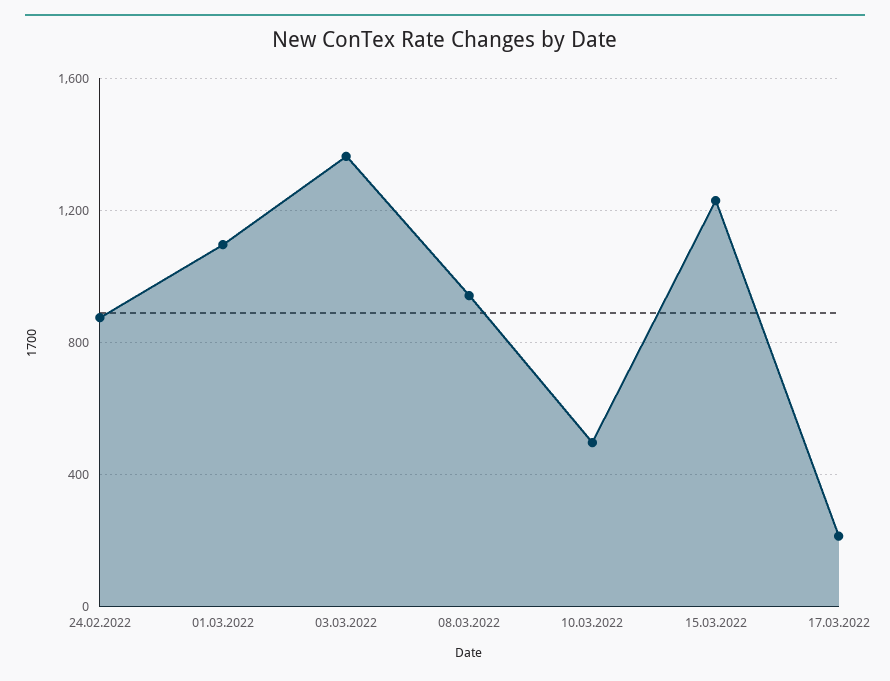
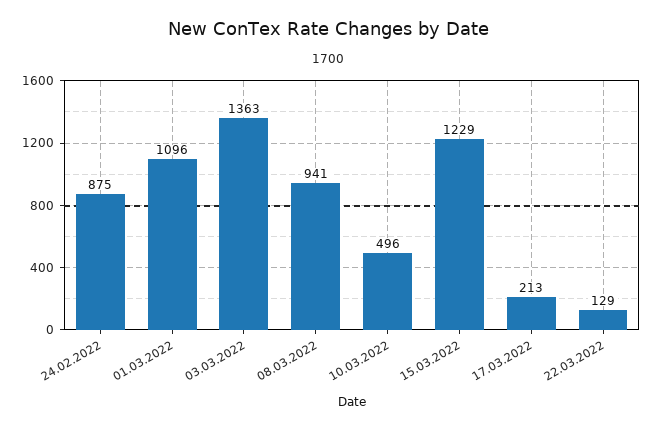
22.03.2022: none -> 129

